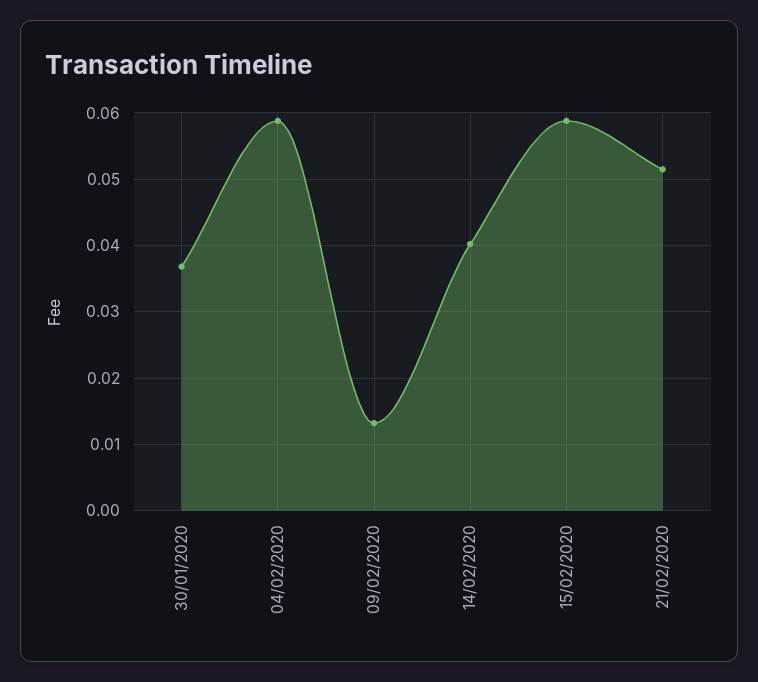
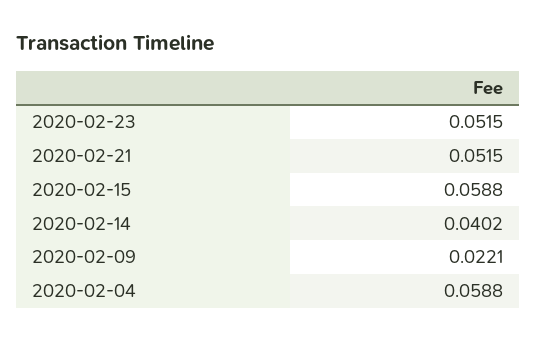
30/01/2020: 0.037 -> none
09/02/2020: 0.013 -> 0.0221
2020-02-23: none -> 0.0515

